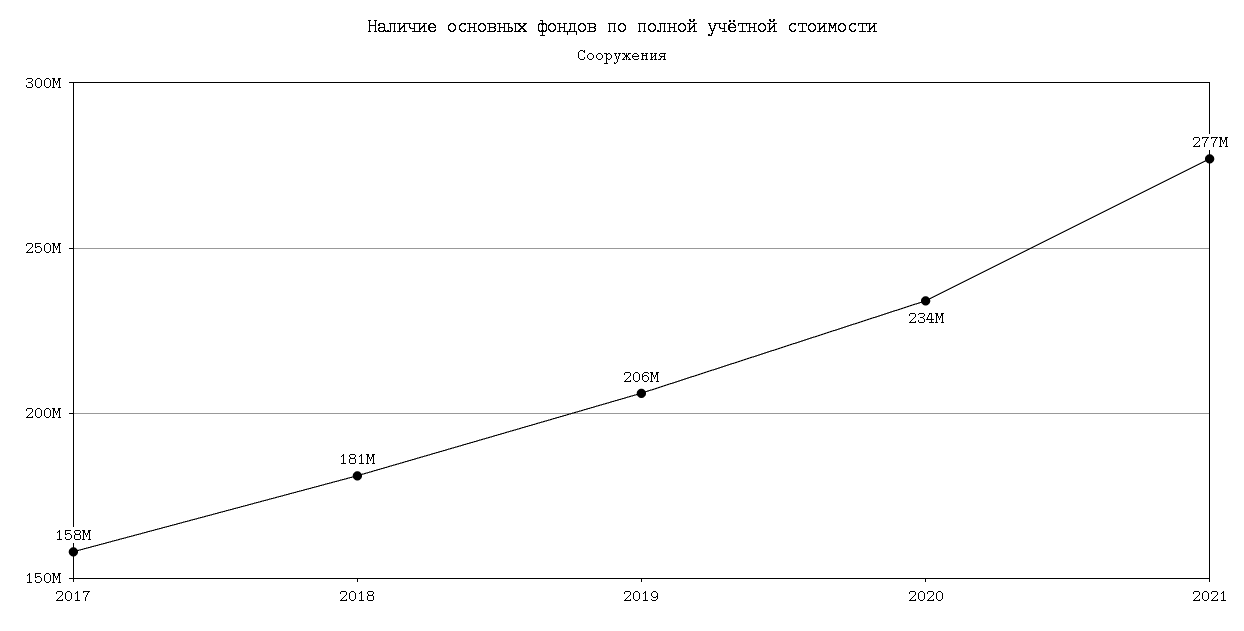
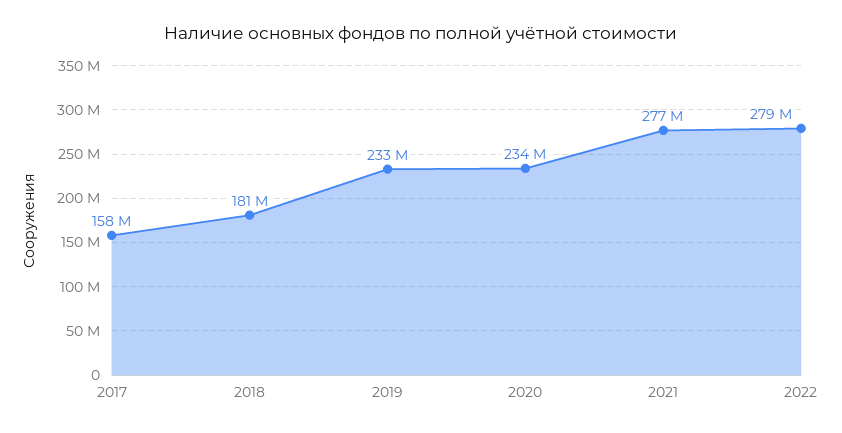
2019: 206000000 -> 233000000
2022: none -> 279000000

